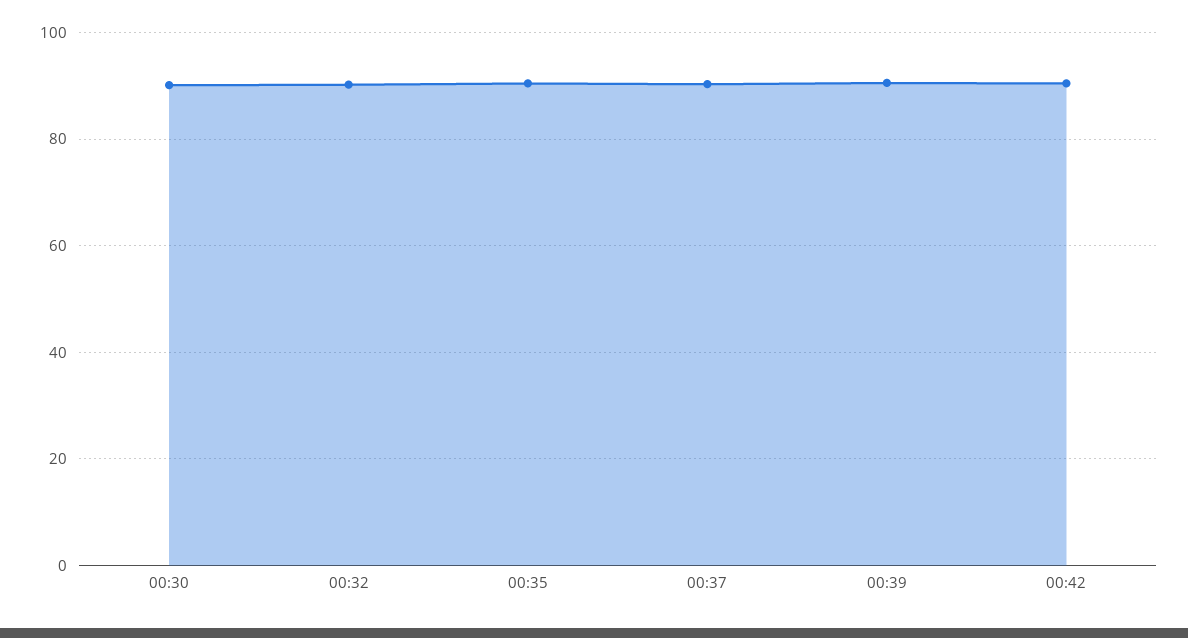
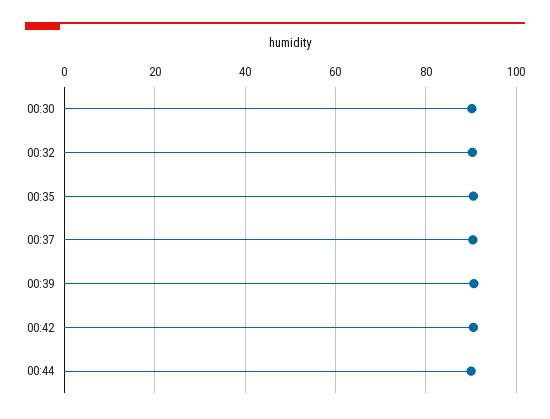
00:44: none -> 90

